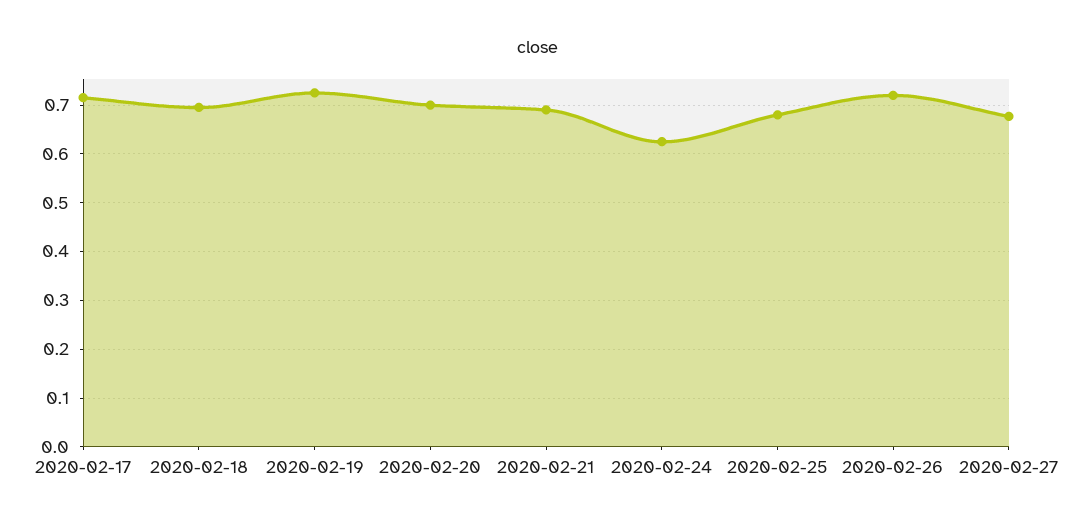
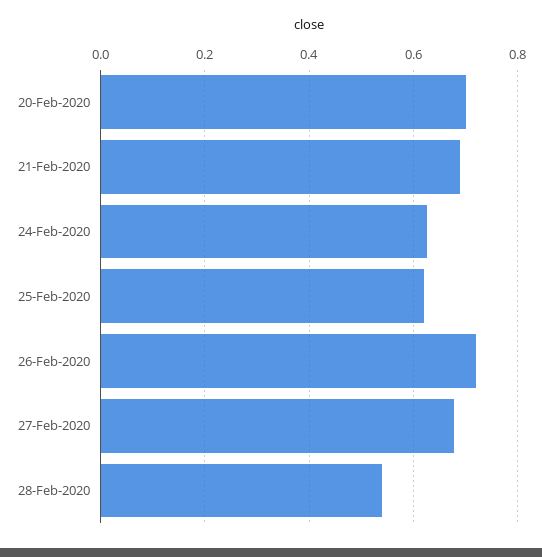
2020-02-17: 0.72 -> none
2020-02-18: 0.7 -> none
2020-02-19: 0.72 -> none
2020-02-25: 0.68 -> 0.62
28-Feb-2020: none -> 0.54

